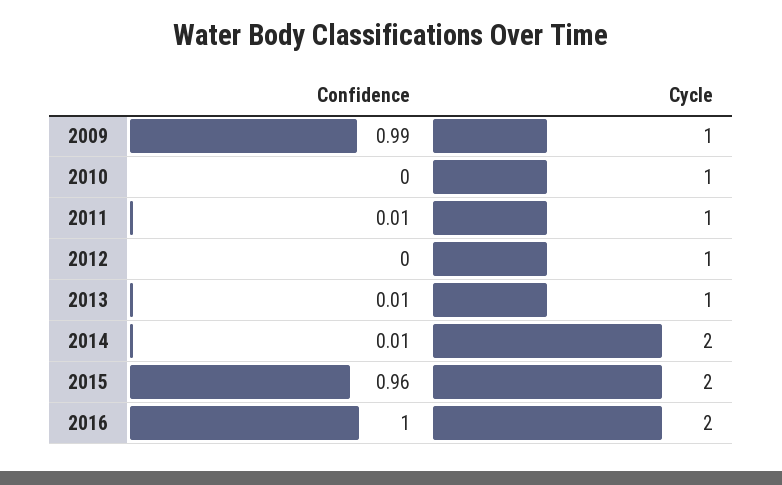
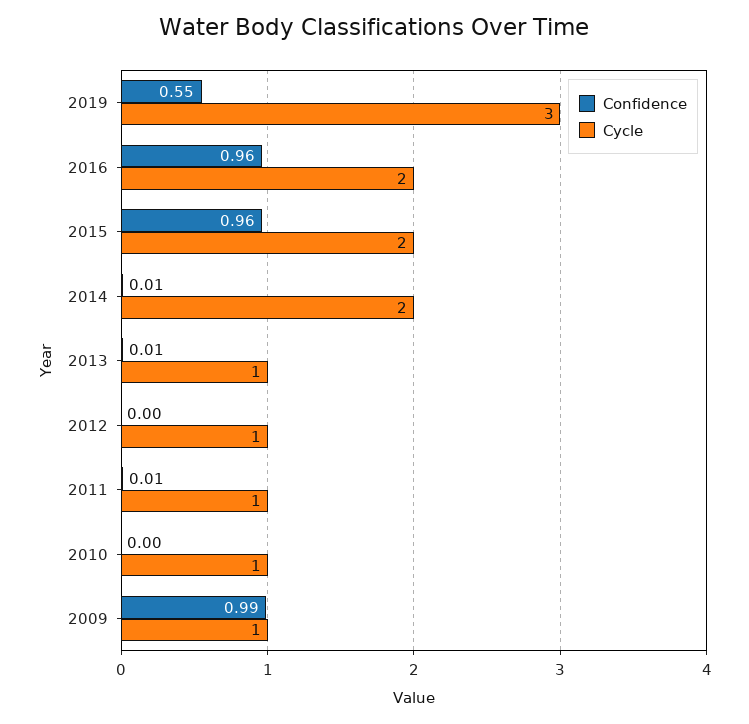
Confidence, 2016: 1 -> 0.96
Confidence, 2019: none -> 0.55
Cycle, 2019: none -> 3

